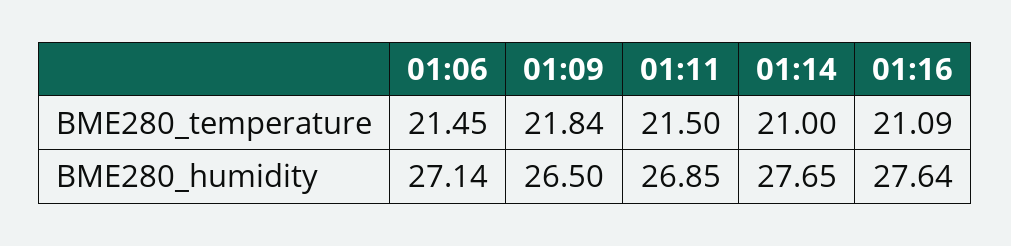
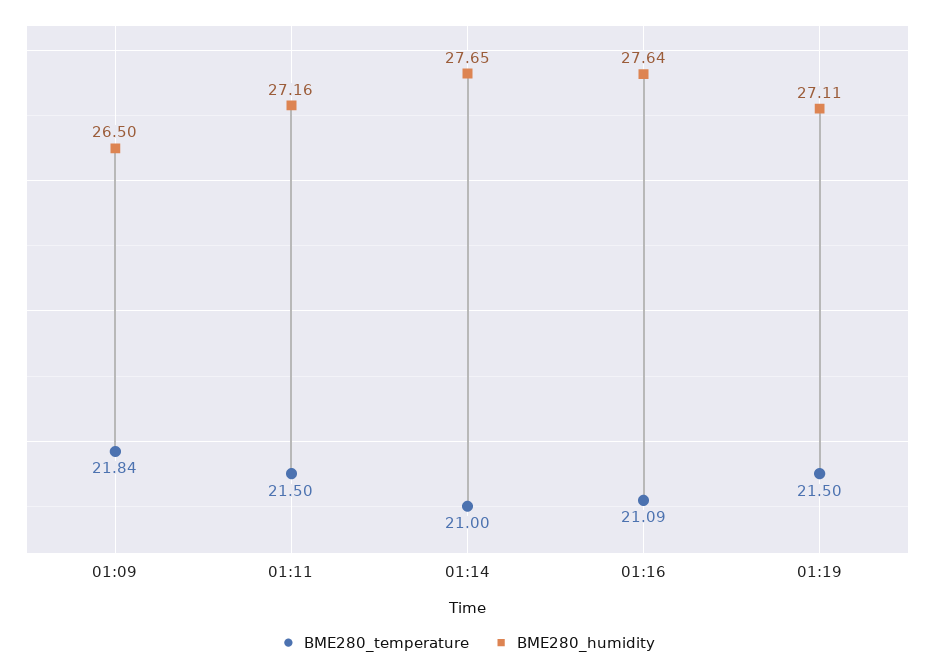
BME280_temperature, 01:06: 21.45 -> none
BME280_humidity, 01:06: 27.14 -> none
BME280_humidity, 01:11: 26.85 -> 27.16
BME280_temperature, 01:19: none -> 21.5
BME280_humidity, 01:19: none -> 27.11

